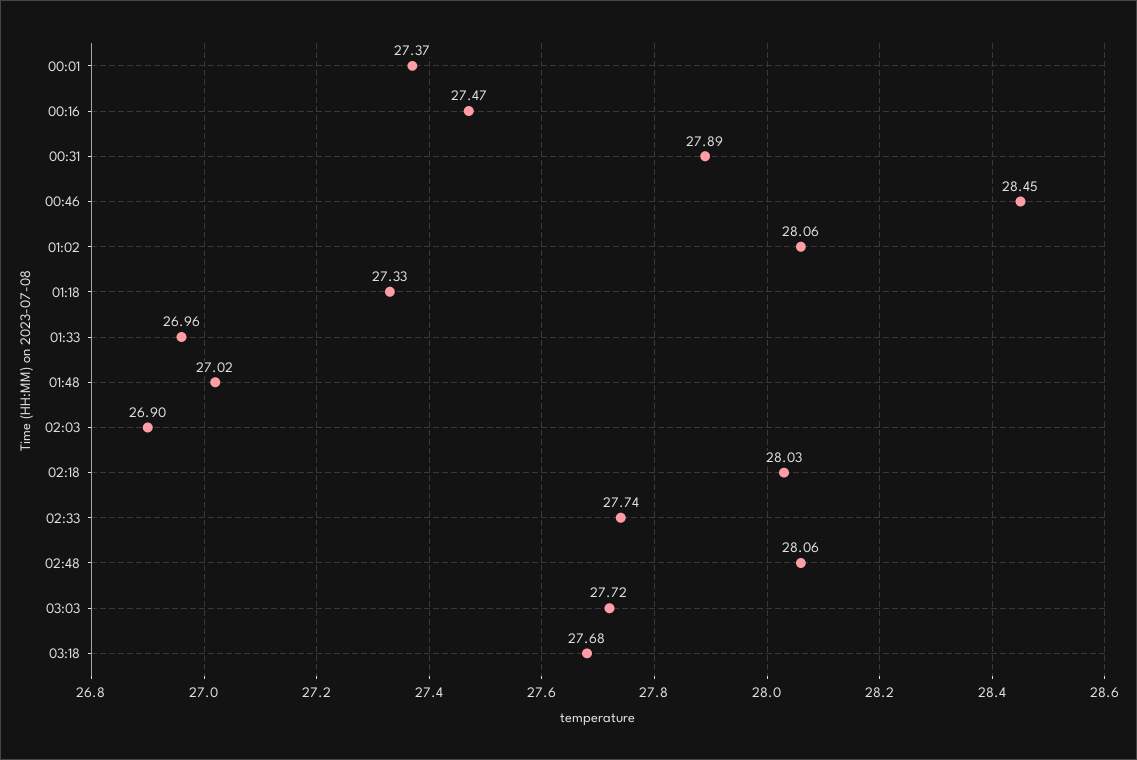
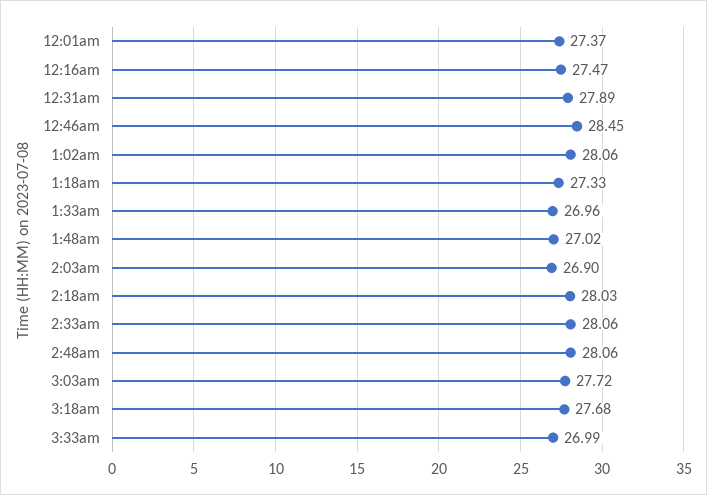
02:33: 27.74 -> 28.06
3:33am: none -> 26.99

